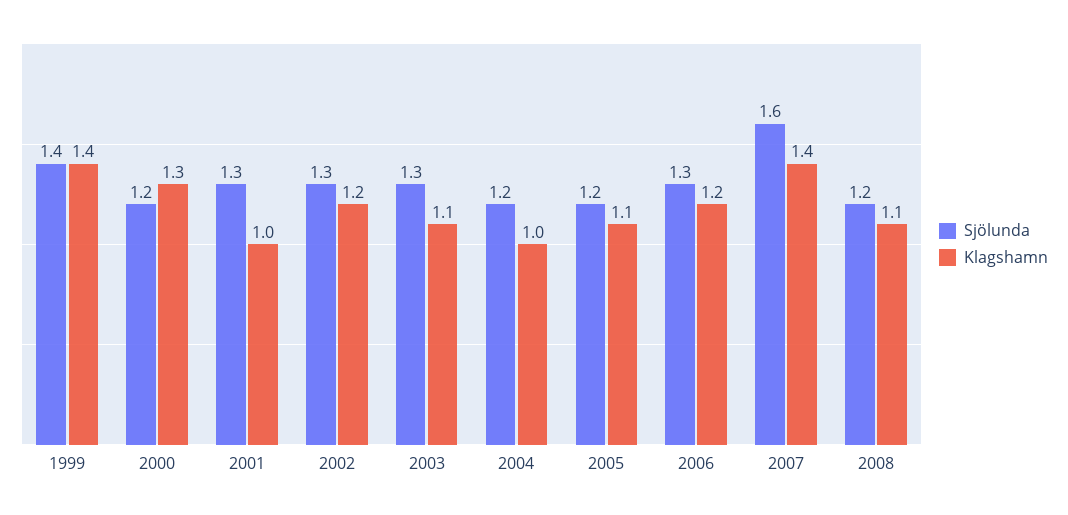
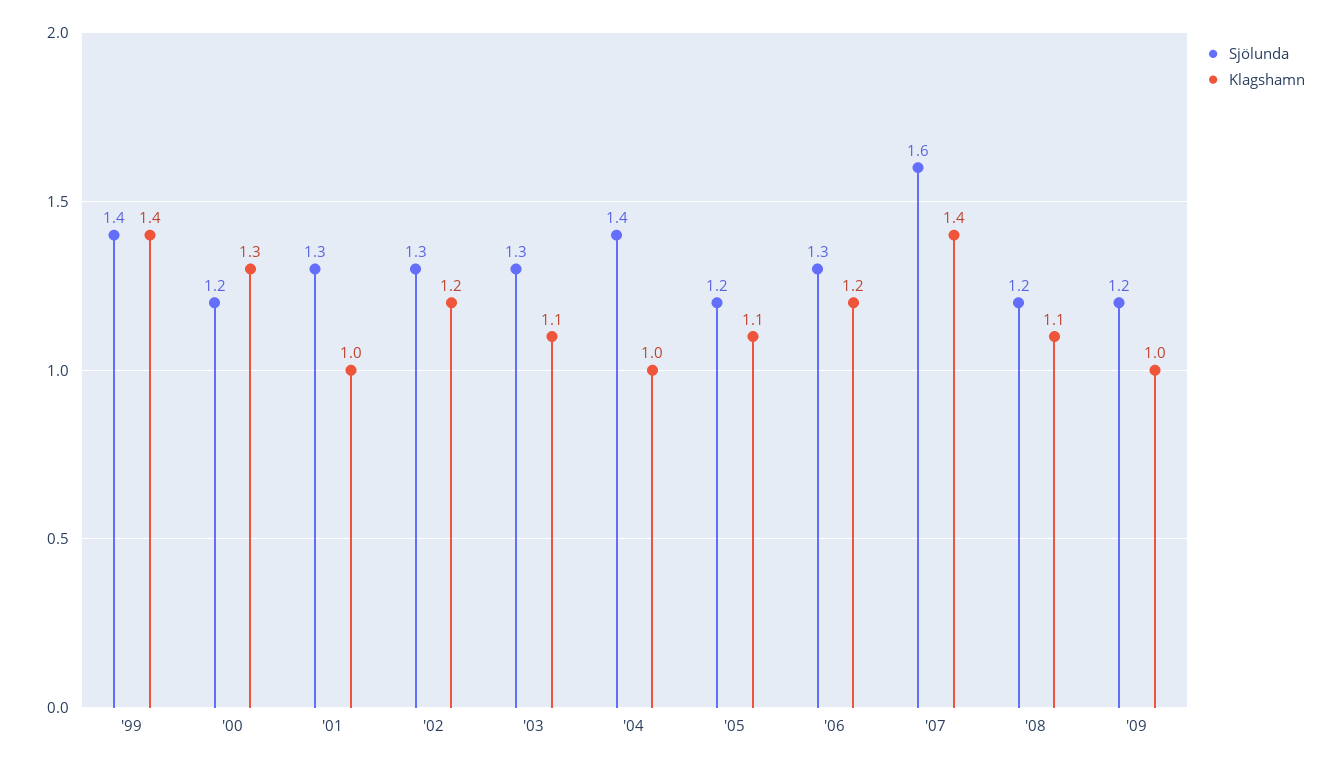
Sjölunda, 2004: 1.2 -> 1.4
Sjölunda, '09: none -> 1.2
Klagshamn, '09: none -> 1

